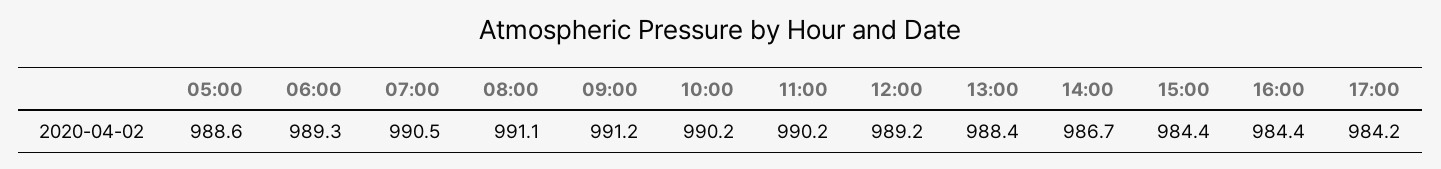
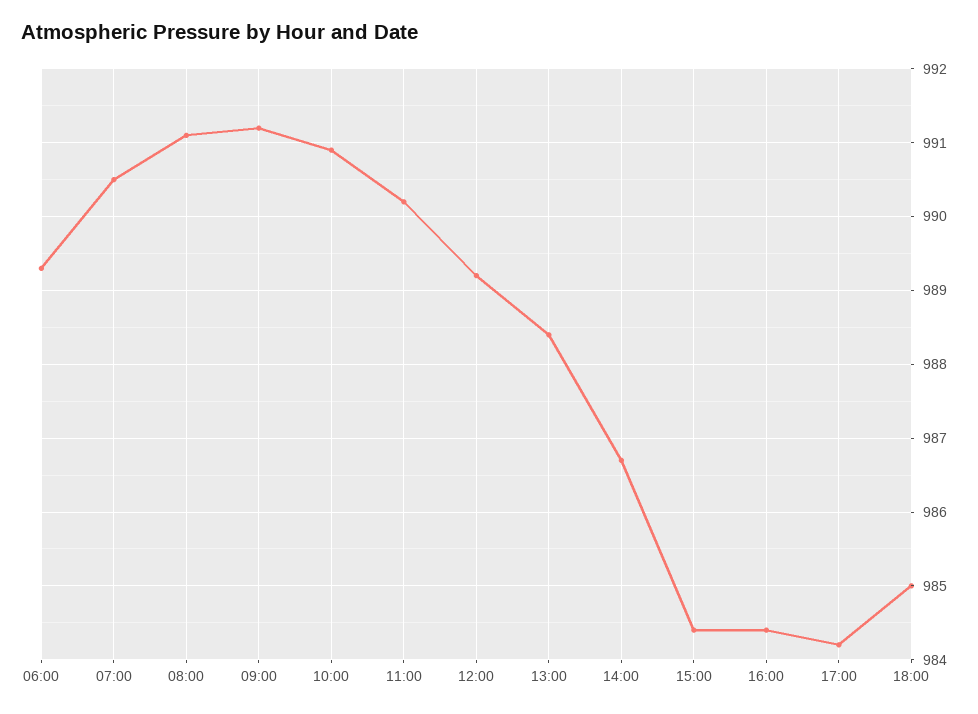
05:00: 988.6 -> none
10:00: 990.2 -> 990.9
18:00: none -> 985

